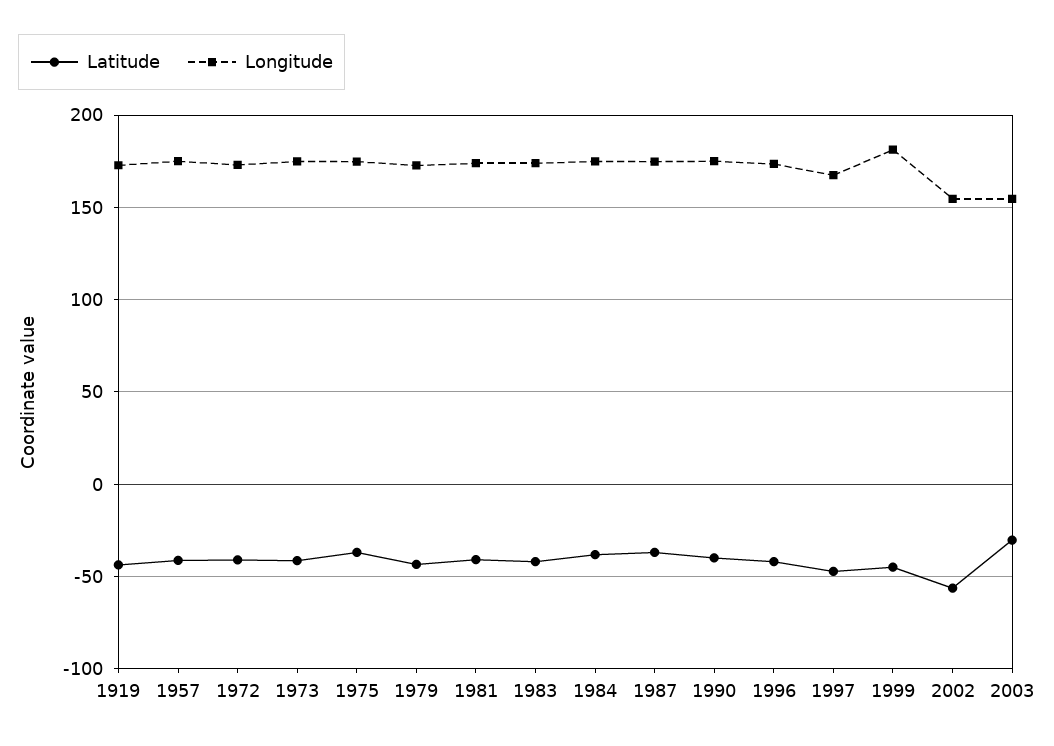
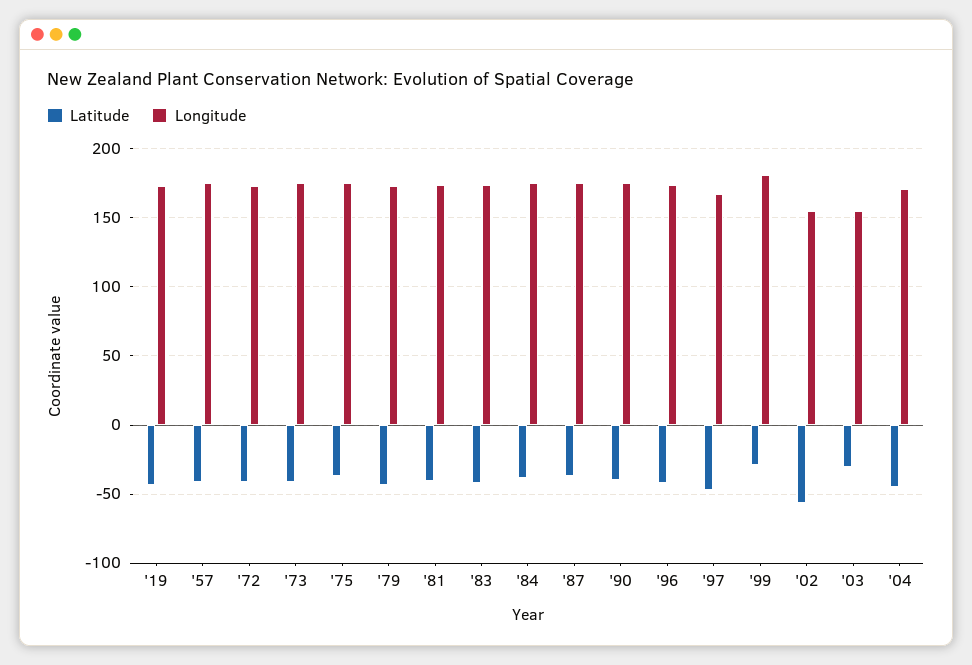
Latitude, 1999: -45 -> -30
Latitude, '04: none -> -45
Longitude, '04: none -> 170

